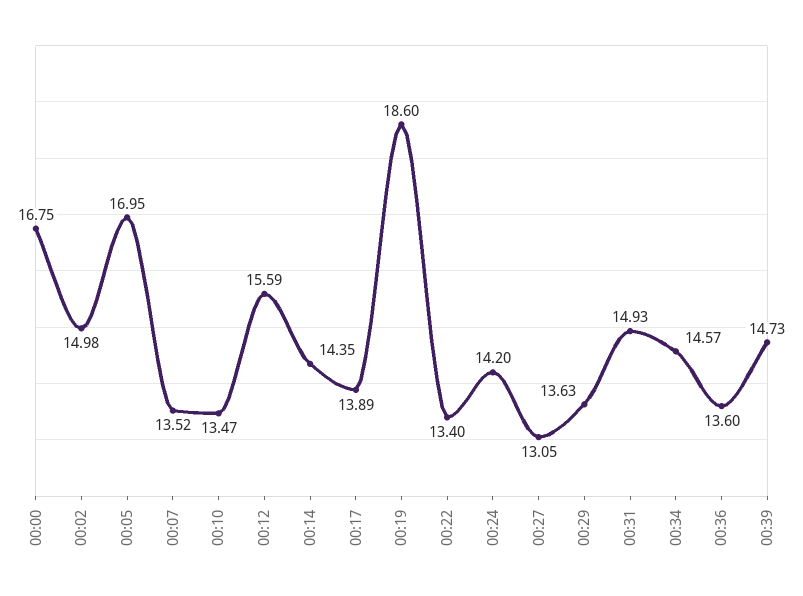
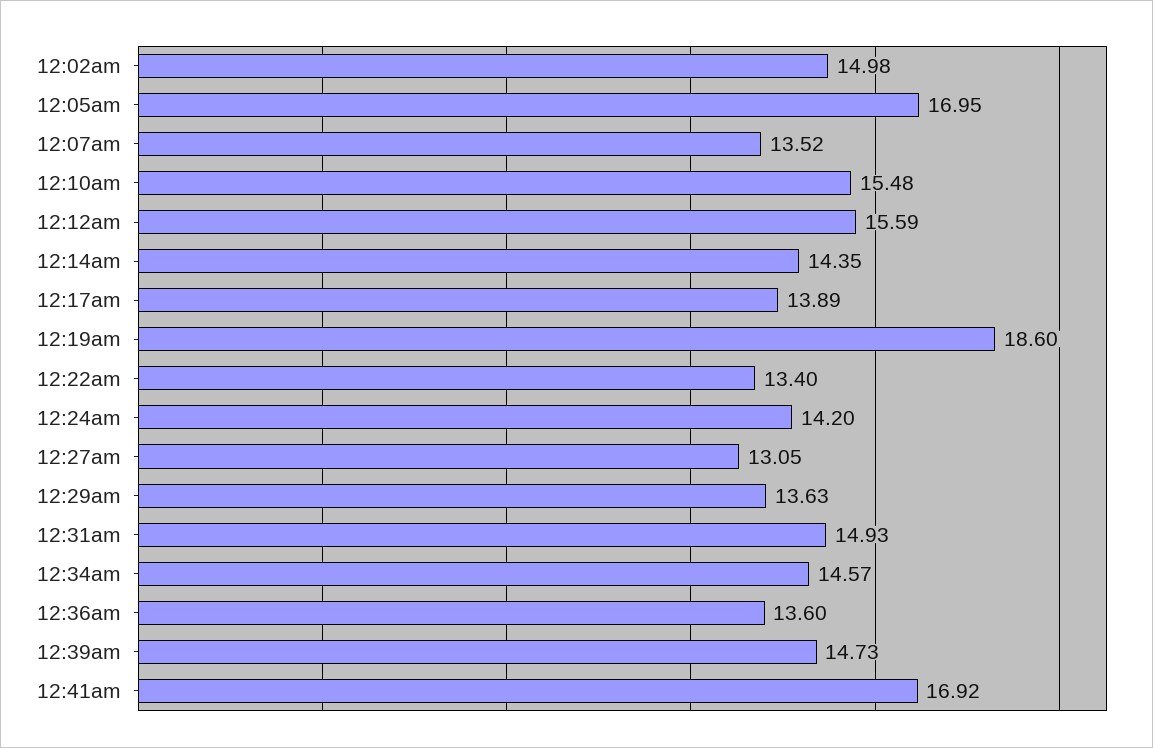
00:00: 16.75 -> none
00:10: 13.47 -> 15.48
12:41am: none -> 16.92

